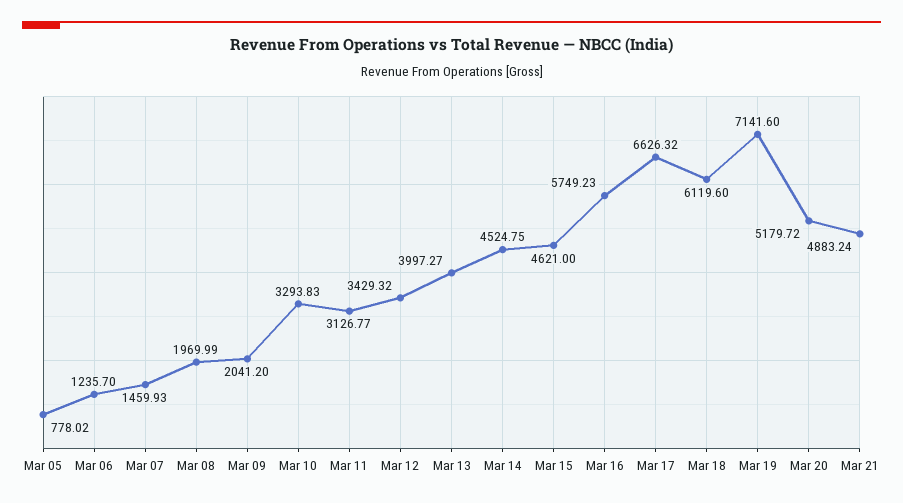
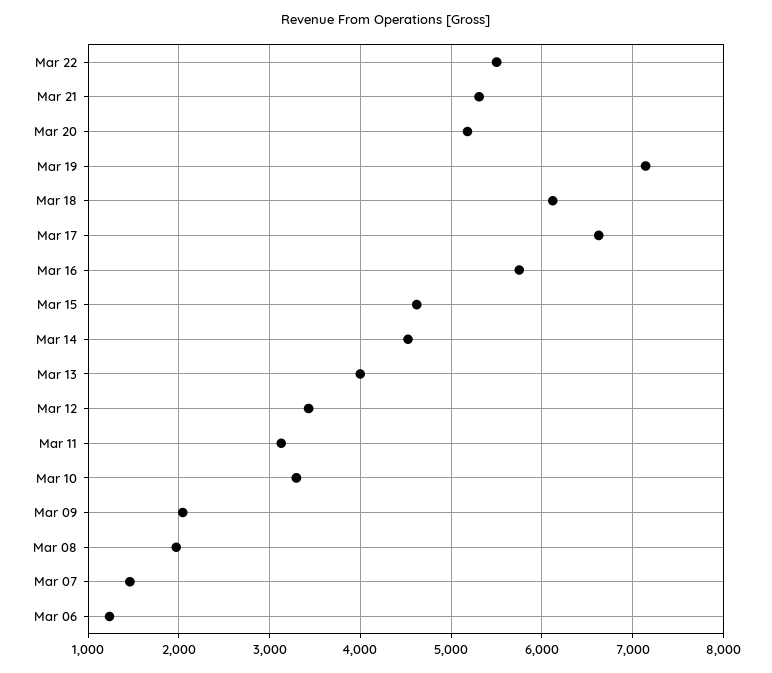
Mar 05: 778.02 -> none
Mar 21: 4883.24 -> 5300
Mar 22: none -> 5500

